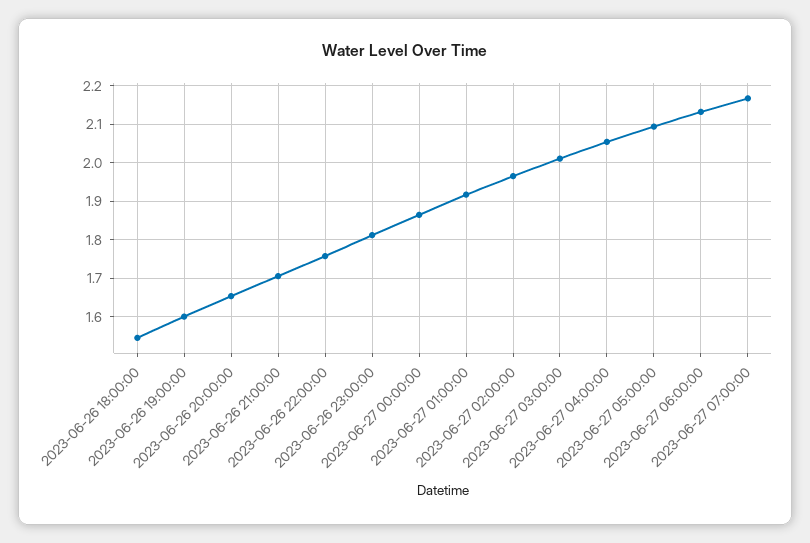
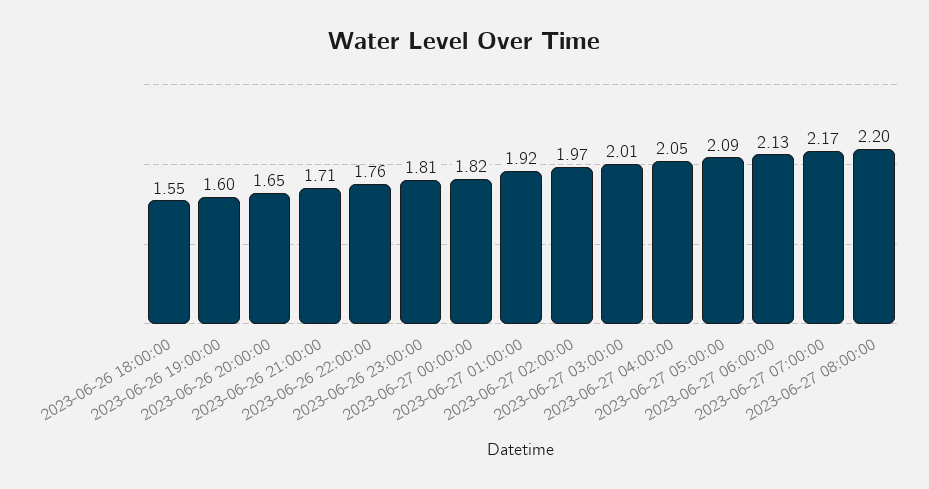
2023-06-27 00:00:00: 1.86 -> 1.82
2023-06-27 08:00:00: none -> 2.2

